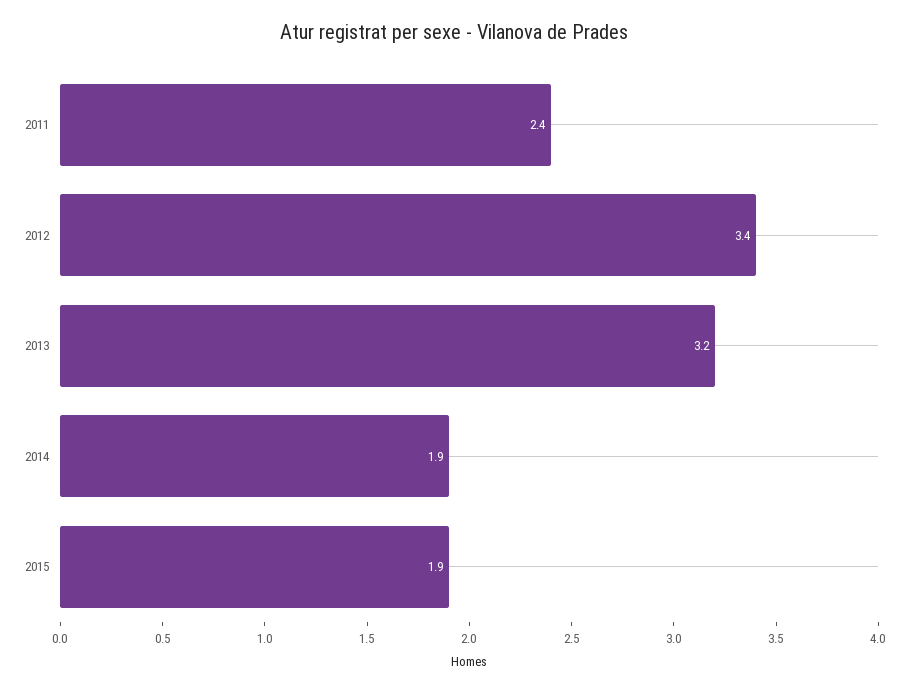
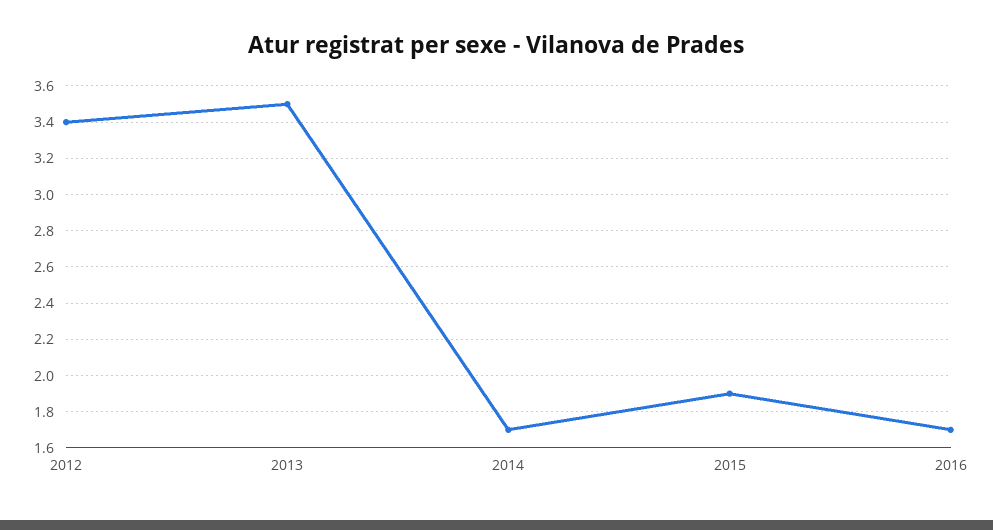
2011: 2.4 -> none
2013: 3.2 -> 3.5
2014: 1.9 -> 1.7
2016: none -> 1.7

